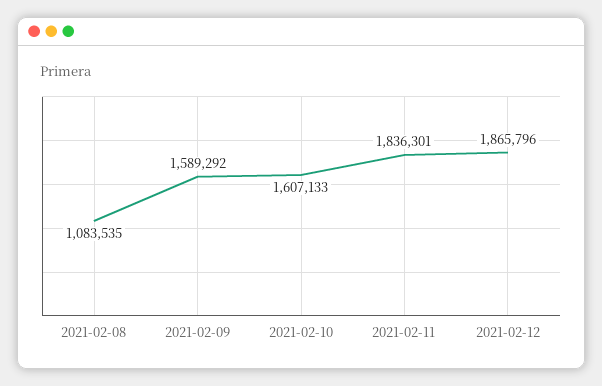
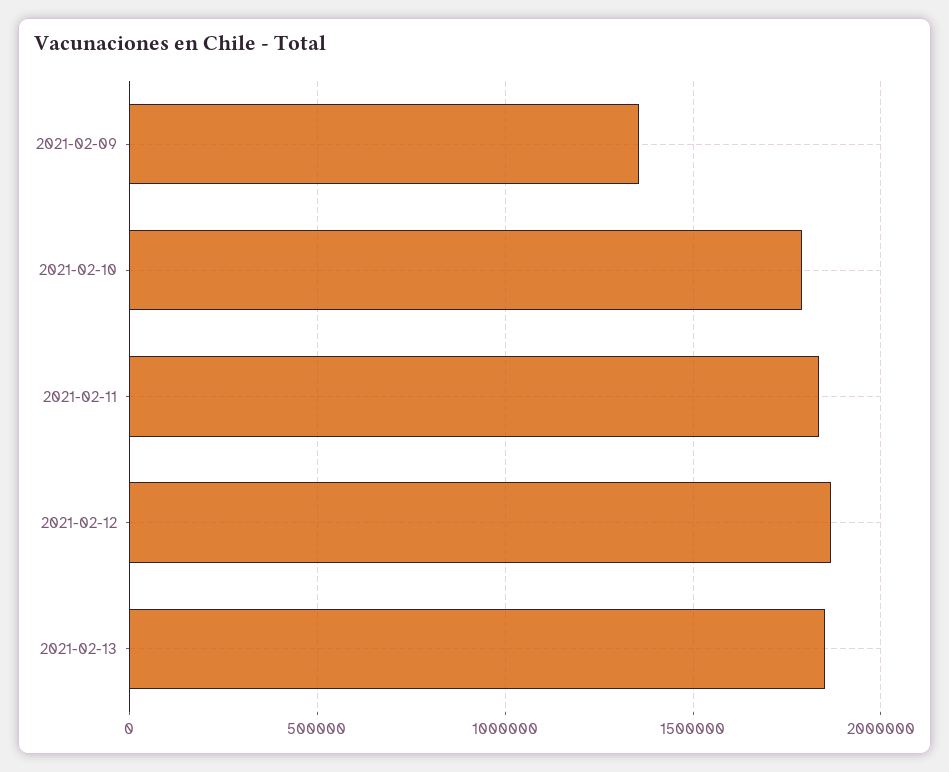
2021-02-08: 1083535 -> none
2021-02-09: 1589292 -> 1350000
2021-02-10: 1607133 -> 1800000
2021-02-13: none -> 1850000

